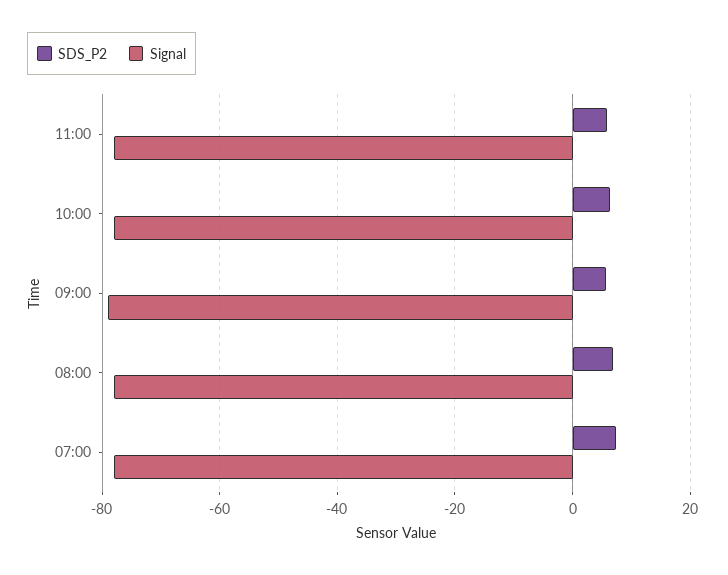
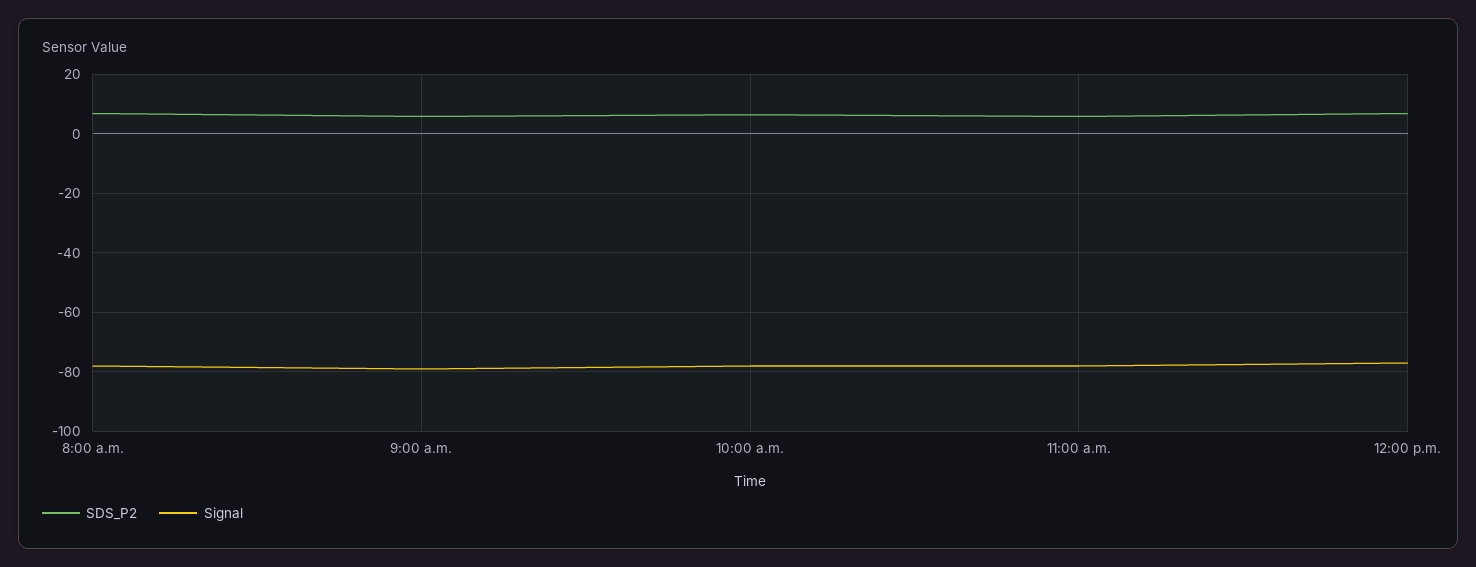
SDS_P2, 07:00: 8 -> none
Signal, 07:00: -78 -> none
SDS_P2, 12:00 p.m.: none -> 7.5
Signal, 12:00 p.m.: none -> -77.5

